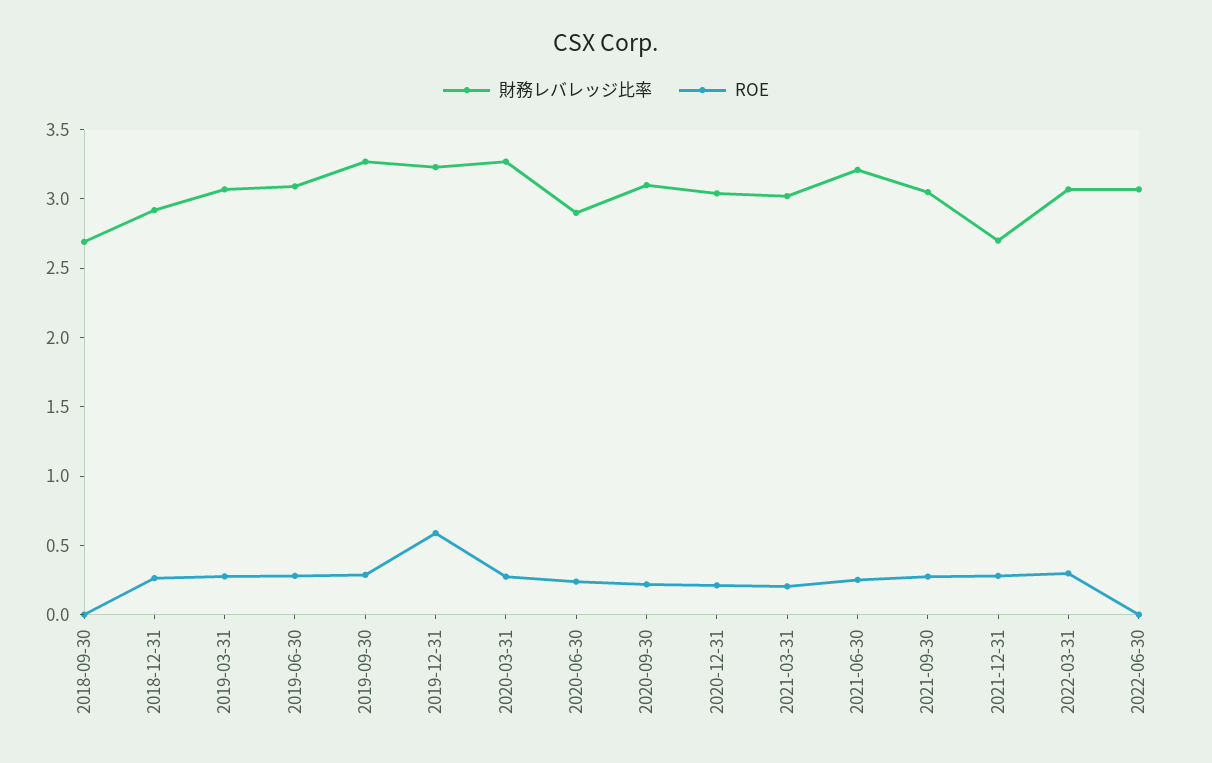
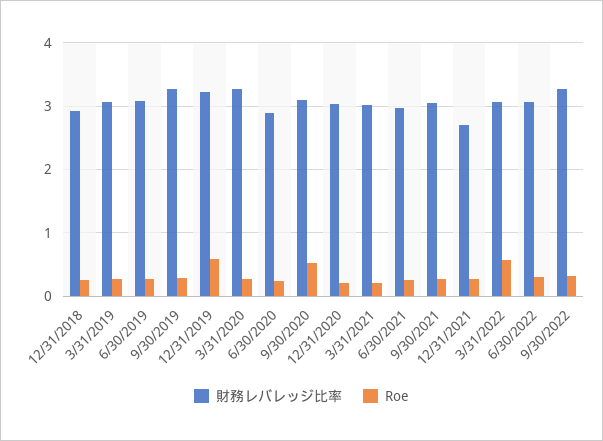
財務レバレッジ比率, 2018-09-30: 2.7 -> none
ROE, 2018-09-30: 0 -> none
ROE, 2020-09-30: 0.2 -> 0.5
財務レバレッジ比率, 2021-06-30: 3.2 -> 3
ROE, 2022-03-31: 0.3 -> 0.6
ROE, 2022-06-30: 0 -> 0.3
財務レバレッジ比率, 9/30/2022: none -> 3.3
ROE, 9/30/2022: none -> 0.3

